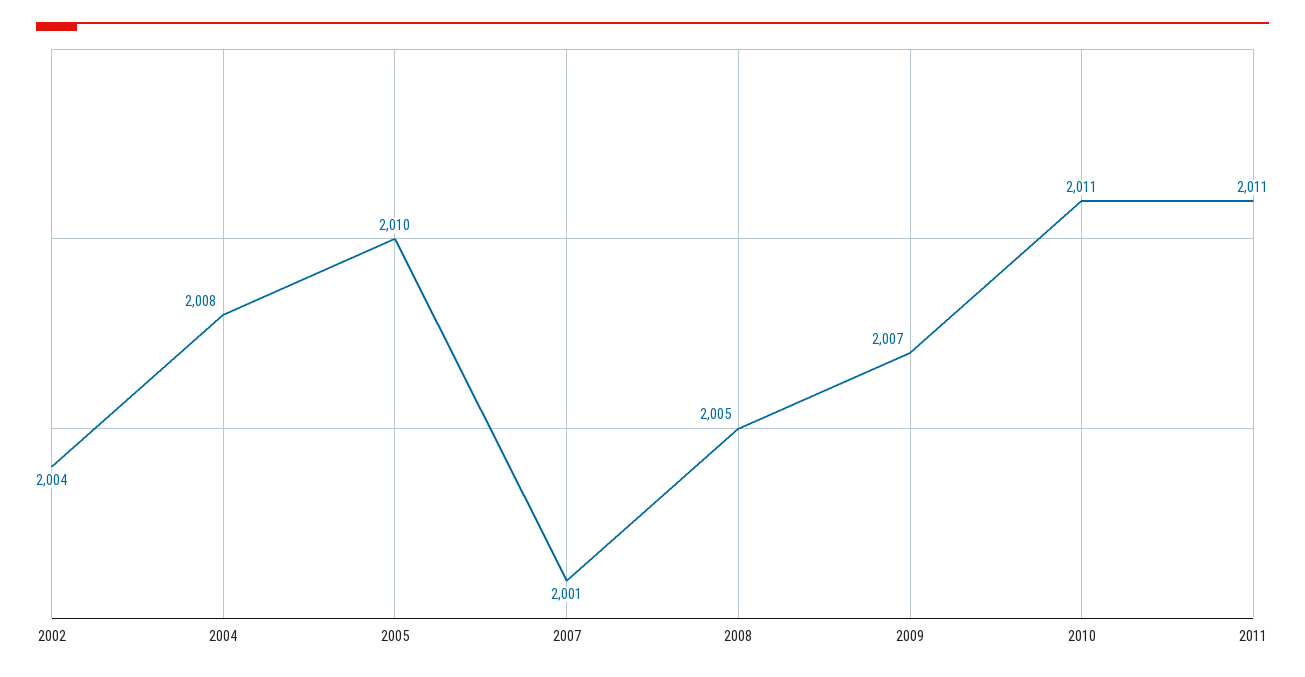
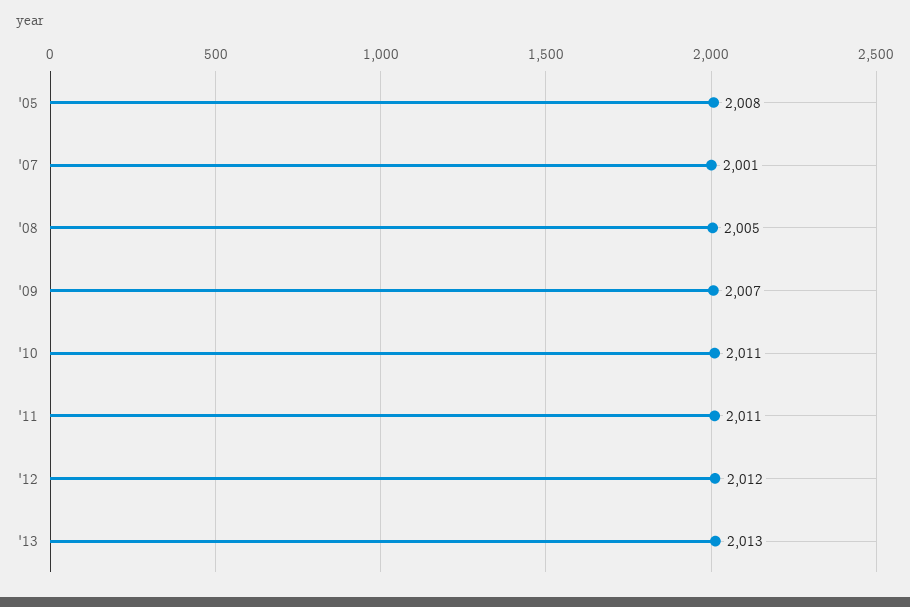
2002: 2004 -> none
2004: 2008 -> none
2005: 2010 -> 2008
'12: none -> 2012
'13: none -> 2013

